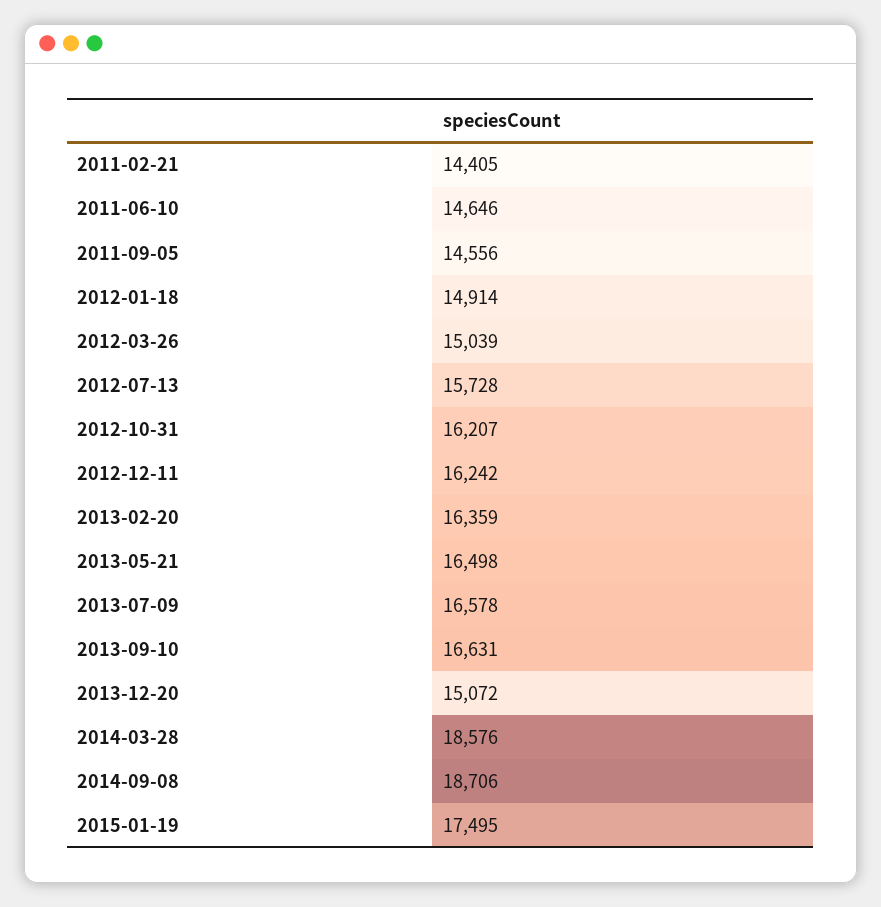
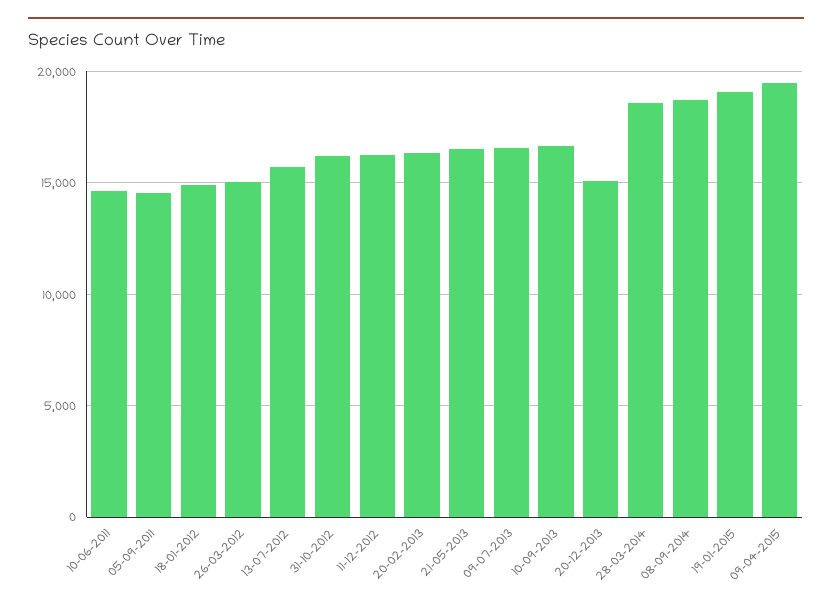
2011-02-21: 14405 -> none
2015-01-19: 17495 -> 19000
09-04-2015: none -> 19500

